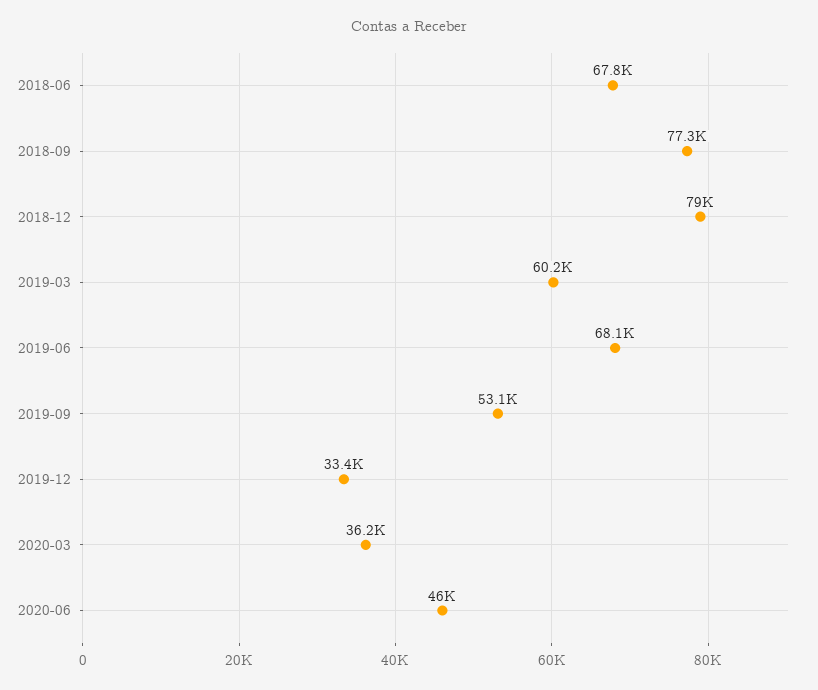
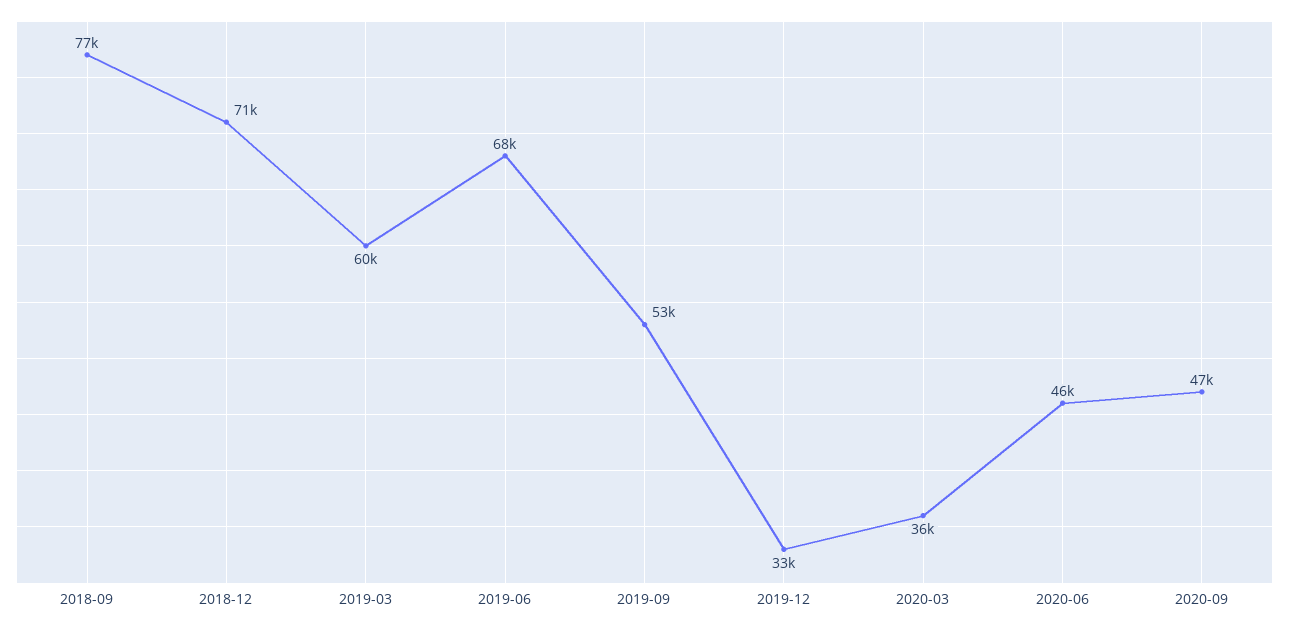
2018-06: 67800 -> none
2018-12: 79000 -> 71000
2020-09: none -> 47000

